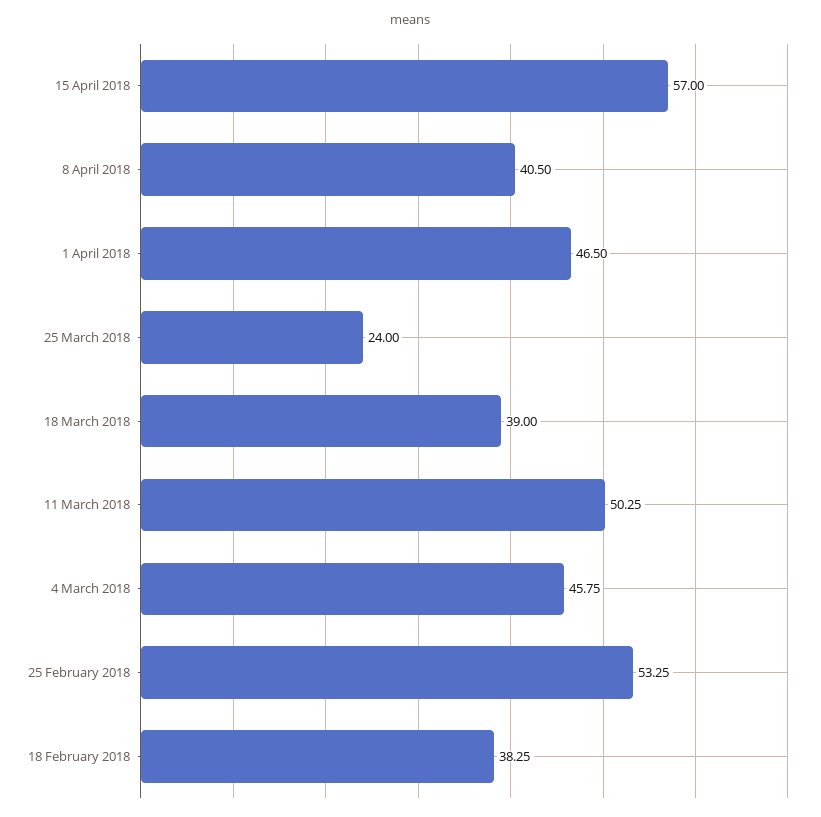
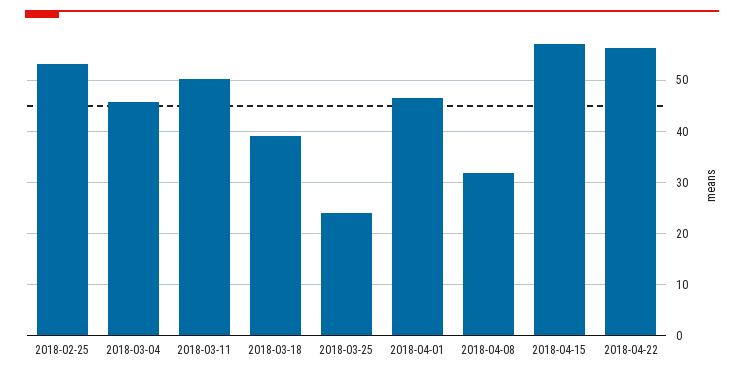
8 April 2018: 40.5 -> 32
18 February 2018: 38.25 -> none
2018-04-22: none -> 56

